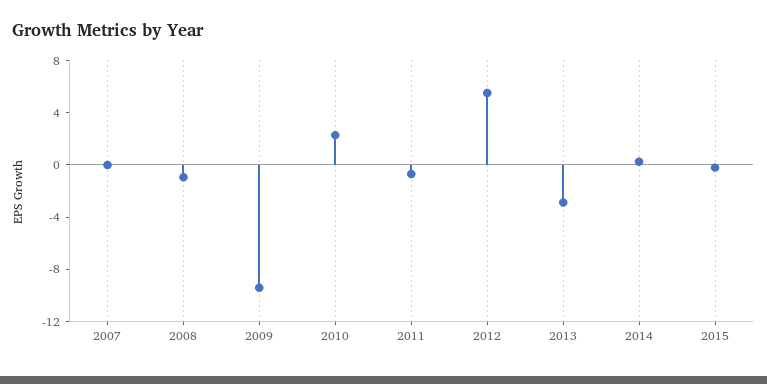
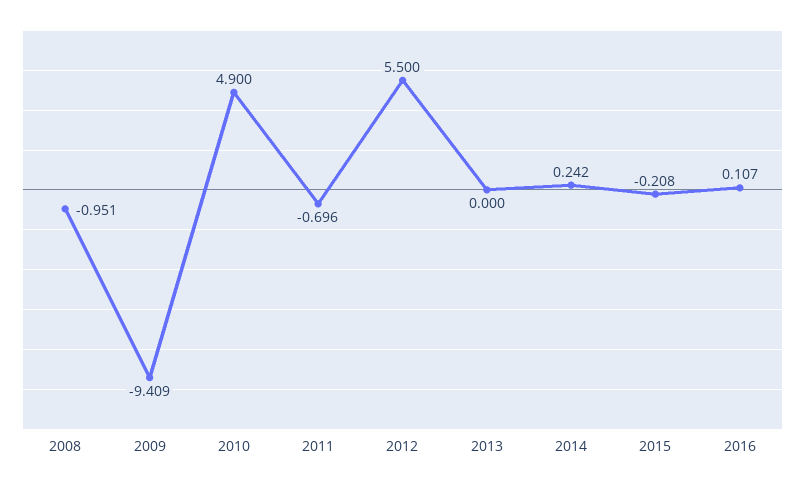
2007: 0 -> none
2010: 2 -> 4.9
2013: -3 -> 0
2016: none -> 0.107

